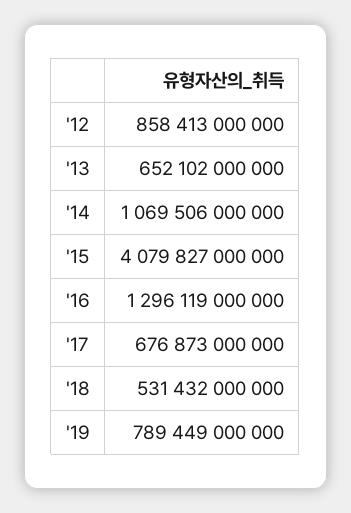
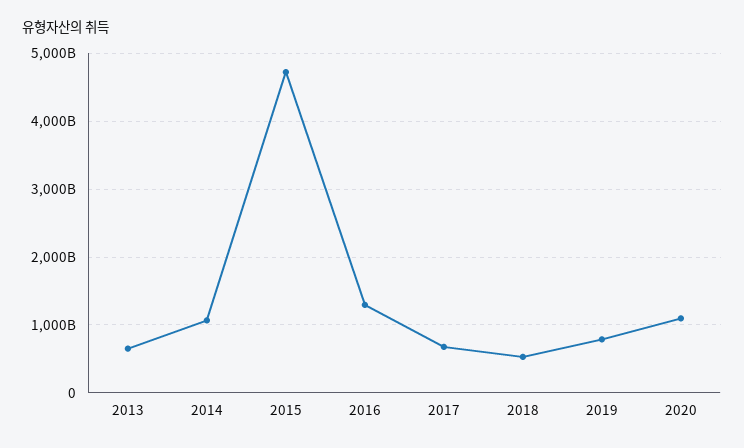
'12: 858413000000 -> none
'15: 4079827000000 -> 4700000000000
2020: none -> 1100000000000

